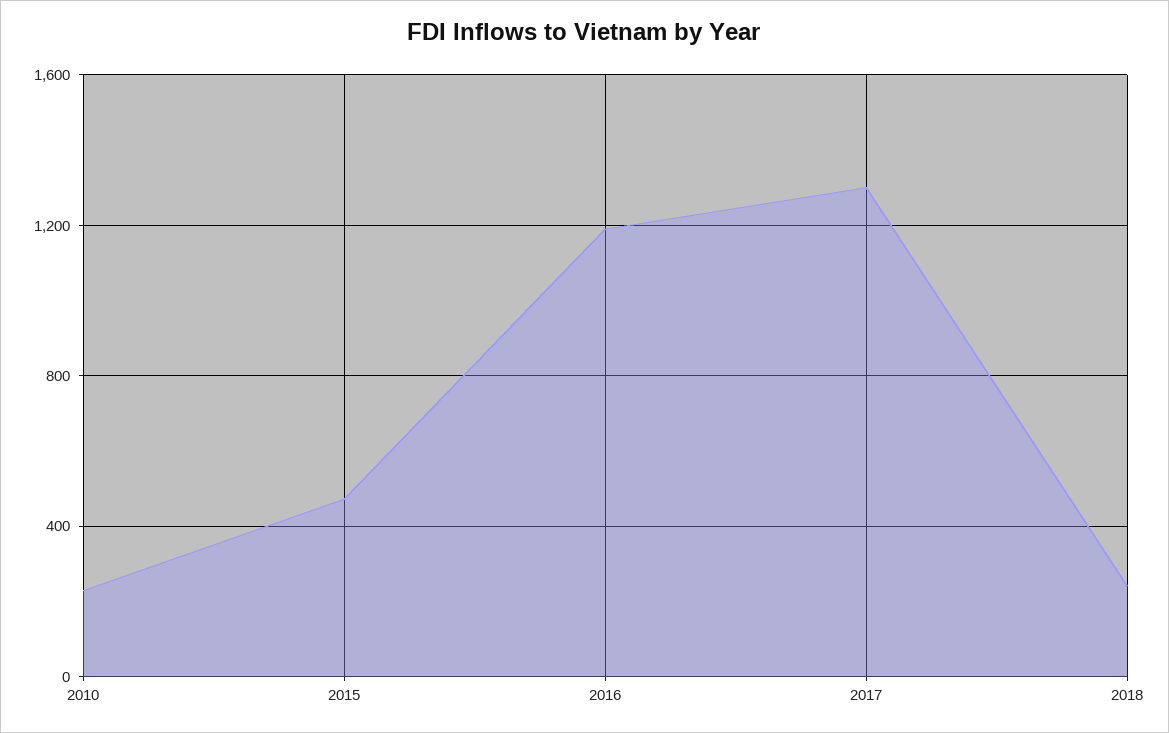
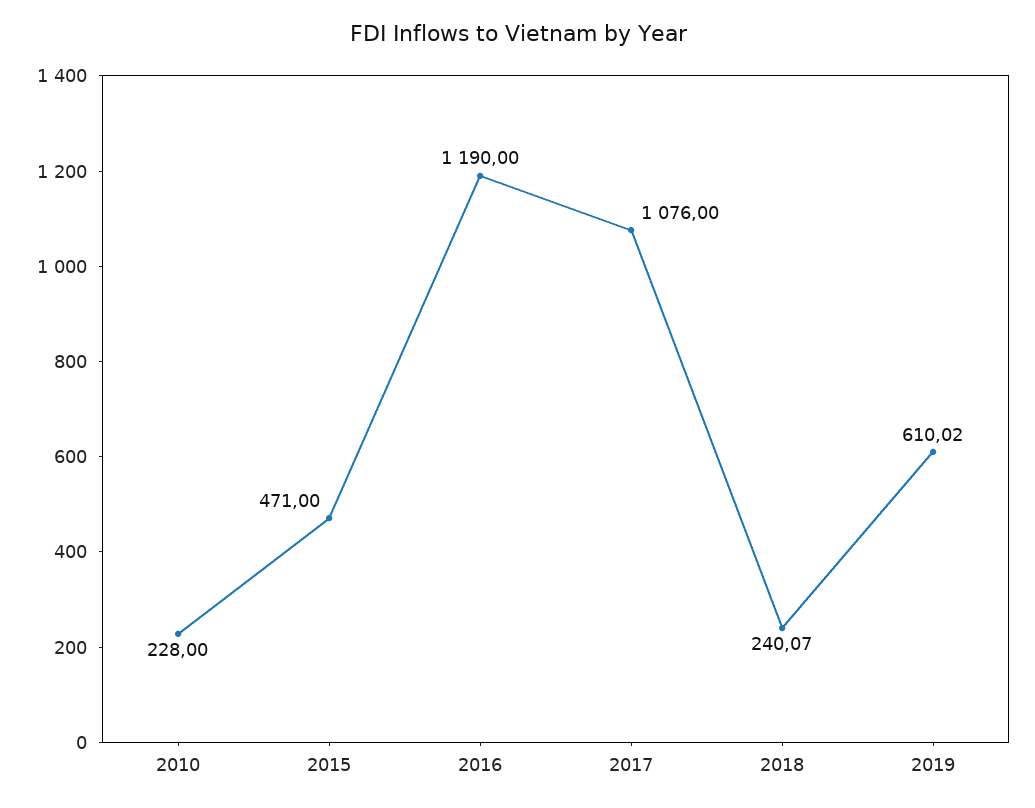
2017: 1300 -> 1076
2019: none -> 610.02

